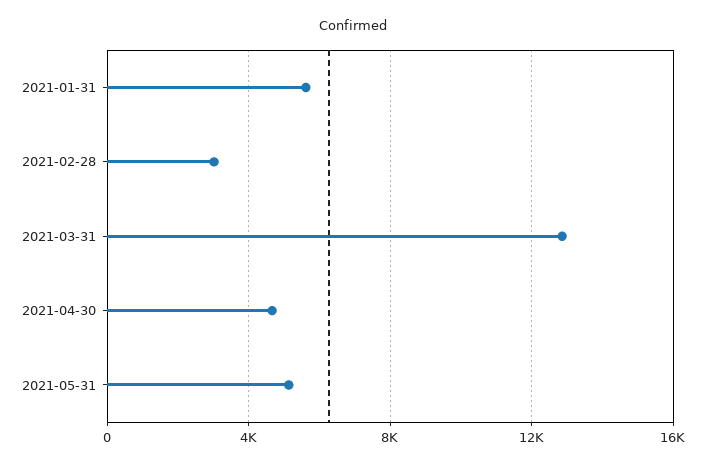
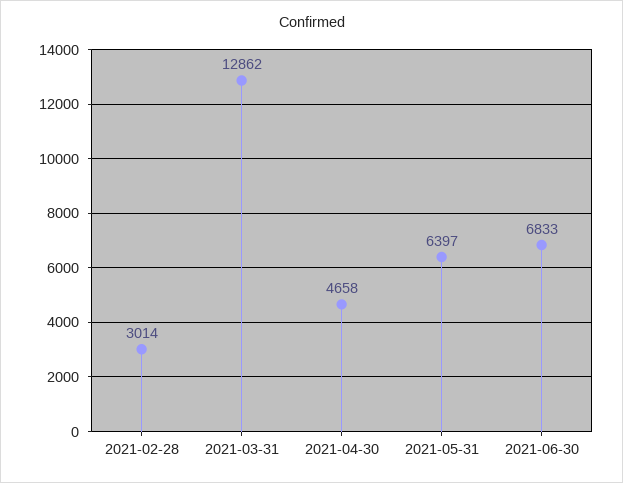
2021-01-31: 5500 -> none
2021-05-31: 5000 -> 6397
2021-06-30: none -> 6833

